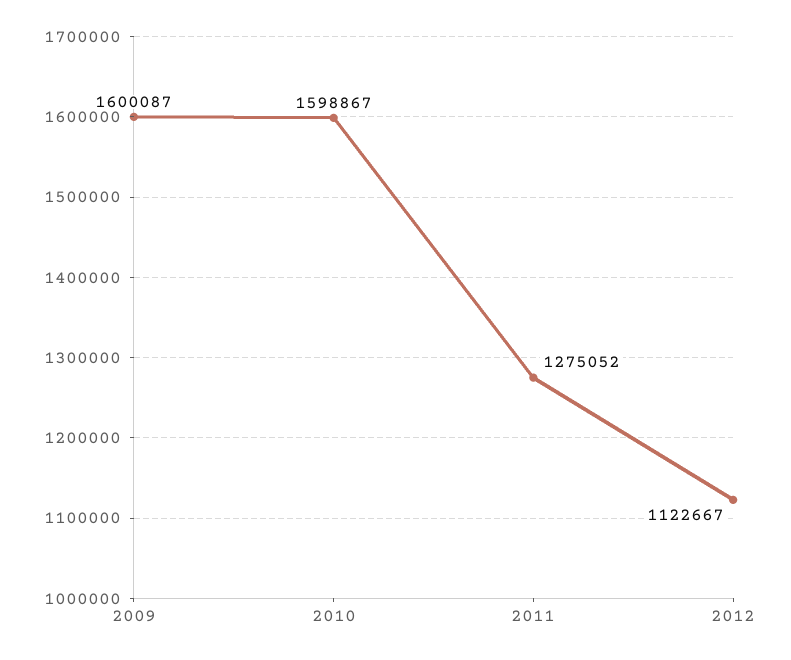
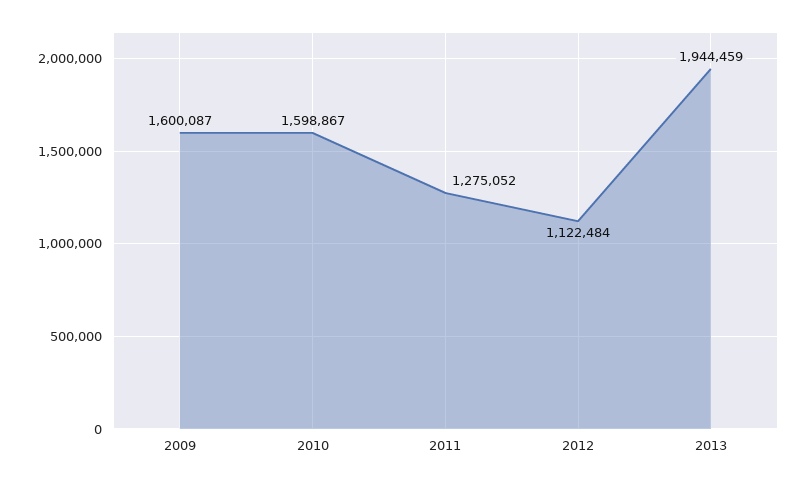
2012: 1122667 -> 1122484
2013: none -> 1944459

